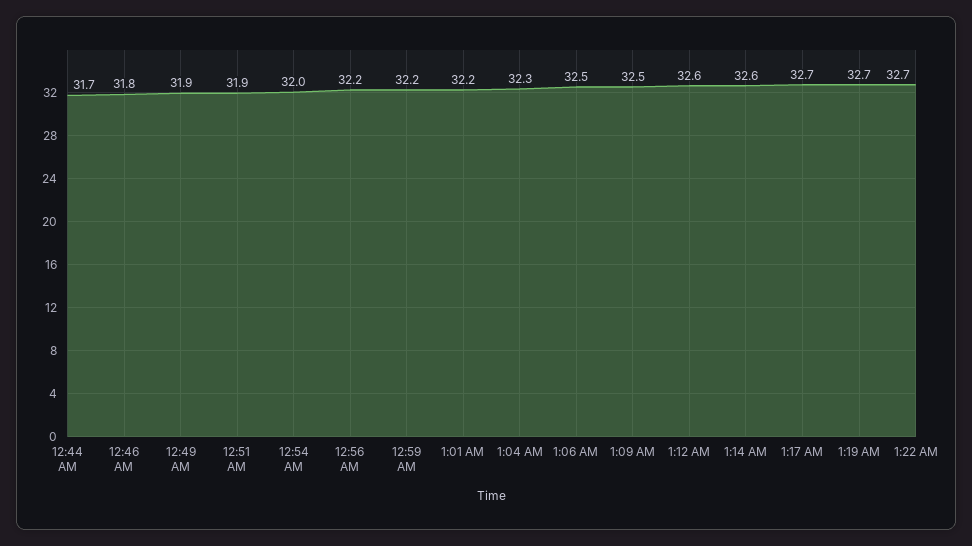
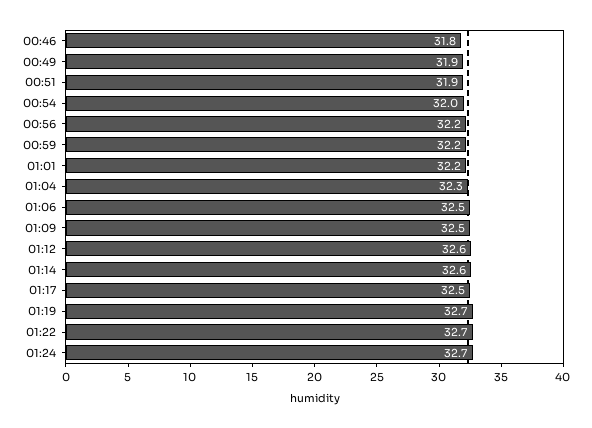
12:44 AM: 31.7 -> none
1:17 AM: 32.7 -> 32.5
01:24: none -> 32.7

